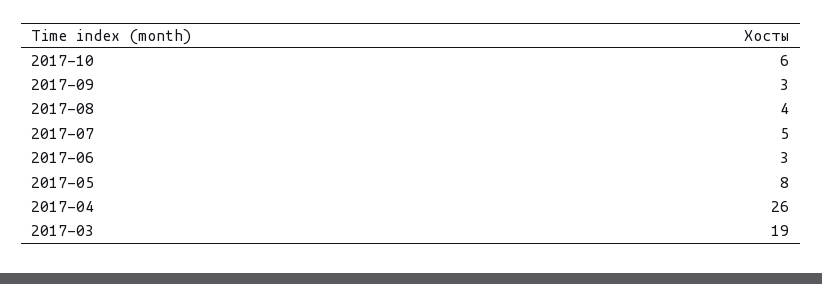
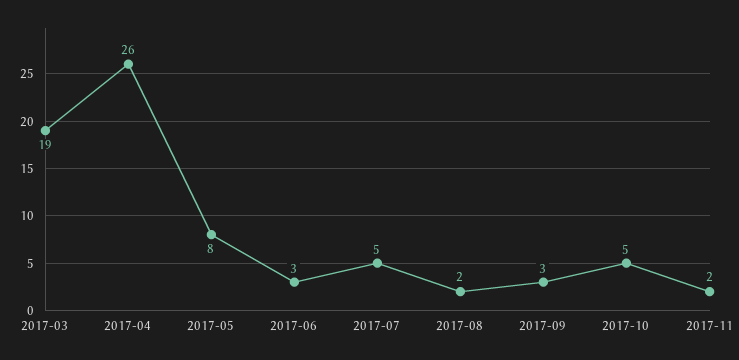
2017-10: 6 -> 5
2017-08: 4 -> 2
2017-11: none -> 2

